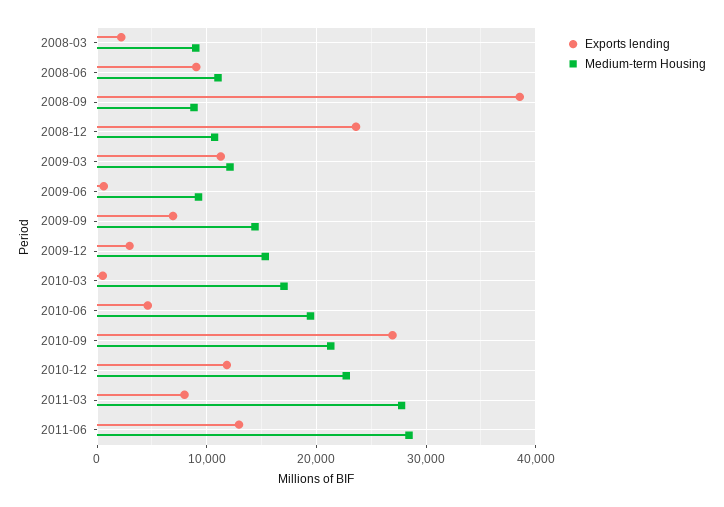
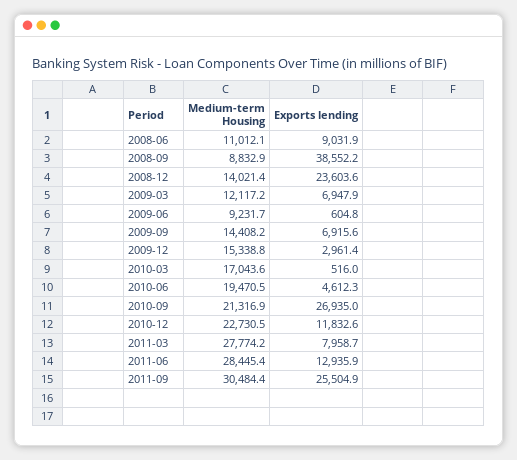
Exports lending, 2008-03: 2000 -> none
Medium-term Housing, 2008-03: 9000 -> none
Medium-term Housing, 2008-12: 11000 -> 14021.4
Exports lending, 2009-03: 11000 -> 6947.9
Medium-term Housing, 2011-09: none -> 30484.4
Exports lending, 2011-09: none -> 25504.9

